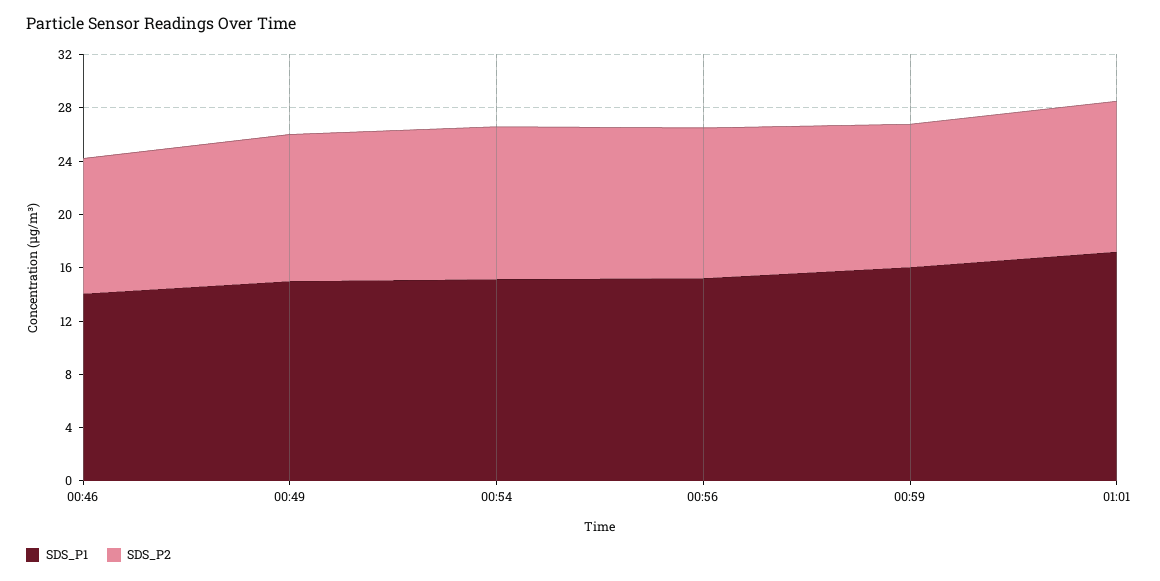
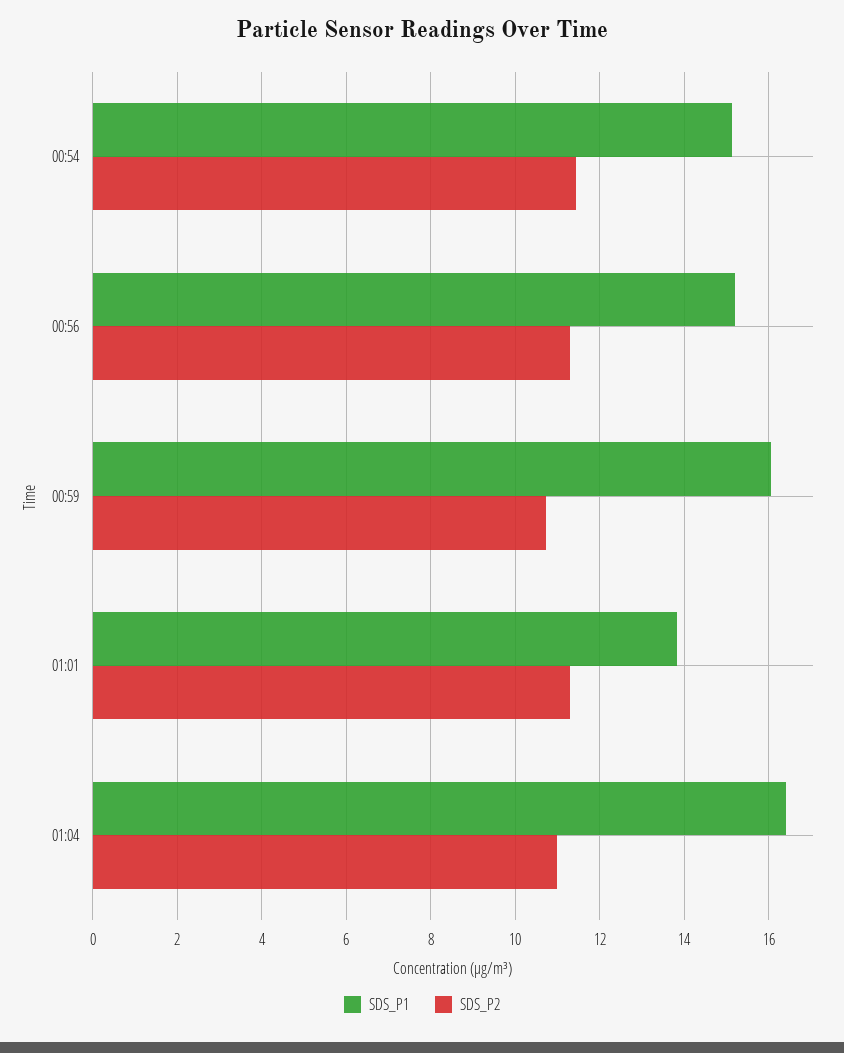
SDS_P1, 00:46: 14 -> none
SDS_P2, 00:46: 10 -> none
SDS_P1, 00:49: 15 -> none
SDS_P2, 00:49: 11 -> none
SDS_P1, 01:01: 17 -> 13.8
SDS_P1, 01:04: none -> 16.4
SDS_P2, 01:04: none -> 11

